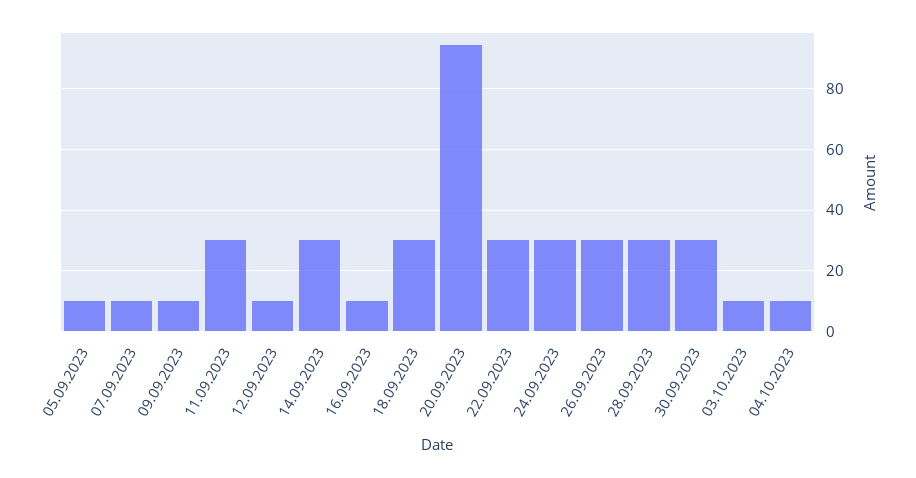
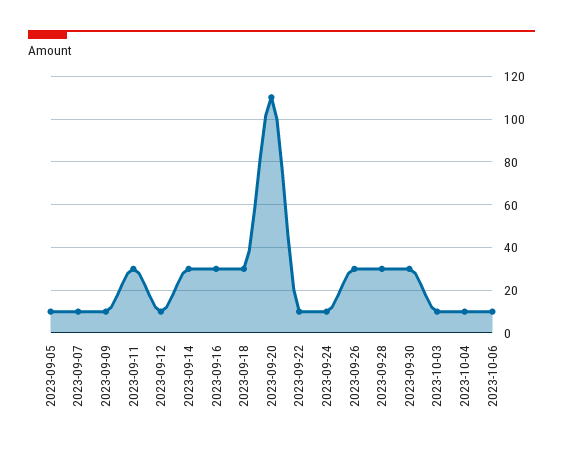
16.09.2023: 10 -> 30
20.09.2023: 94 -> 110
22.09.2023: 30 -> 10
24.09.2023: 30 -> 10
2023-10-06: none -> 10

